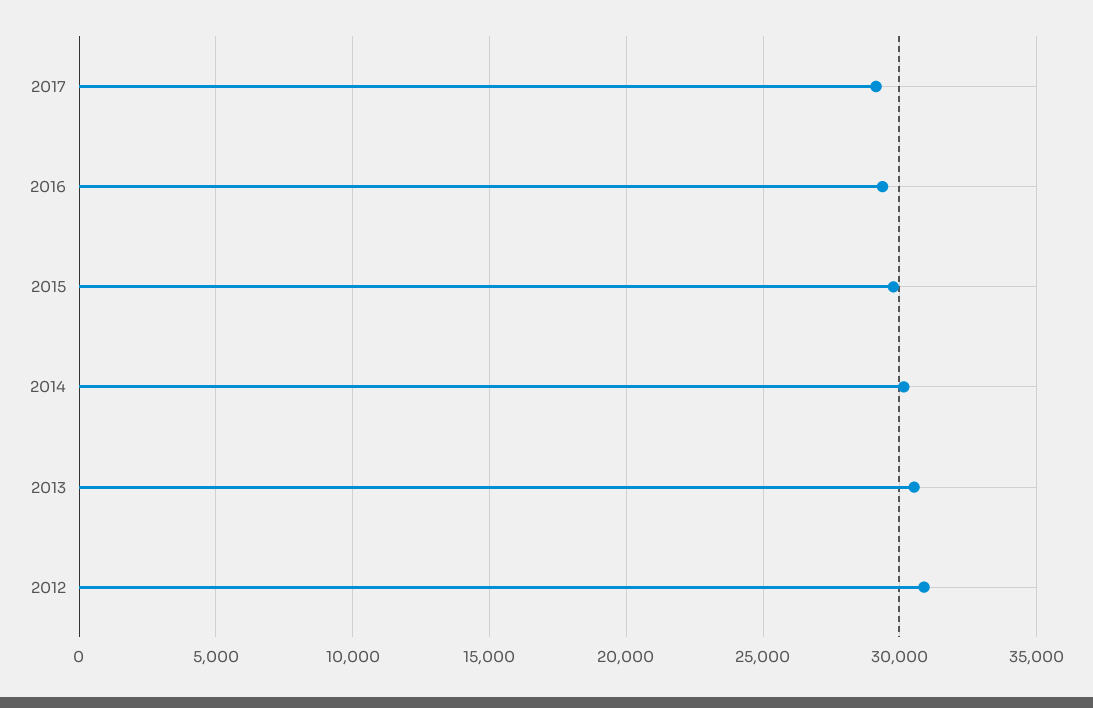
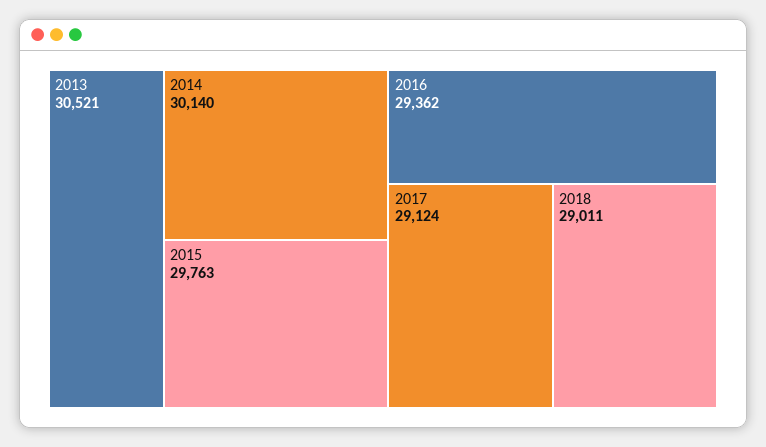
2012: 31000 -> none
2018: none -> 29011

